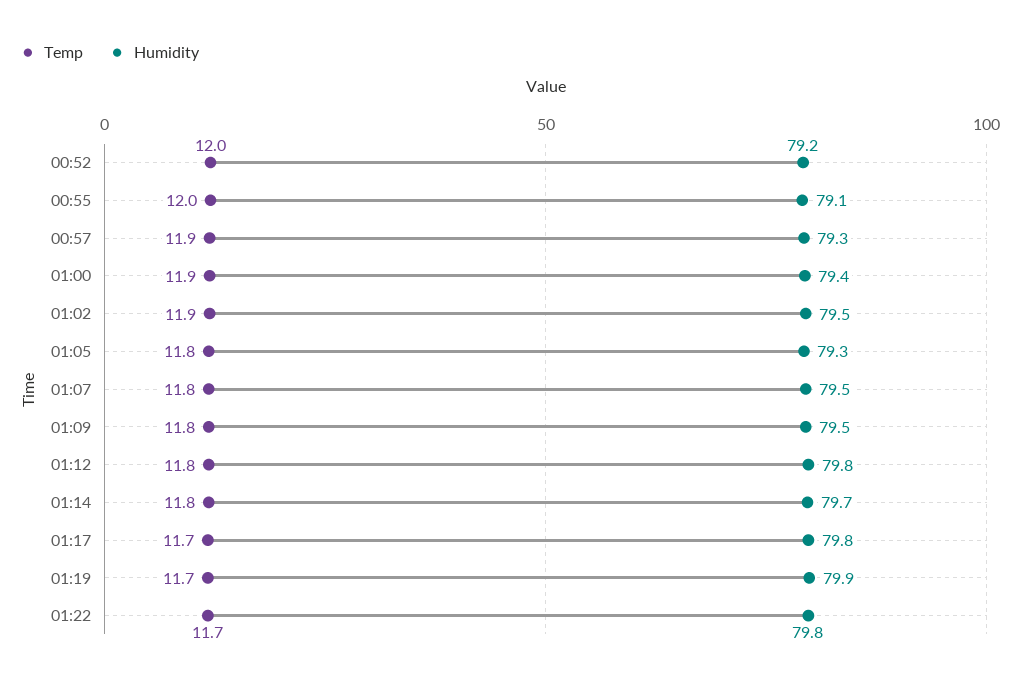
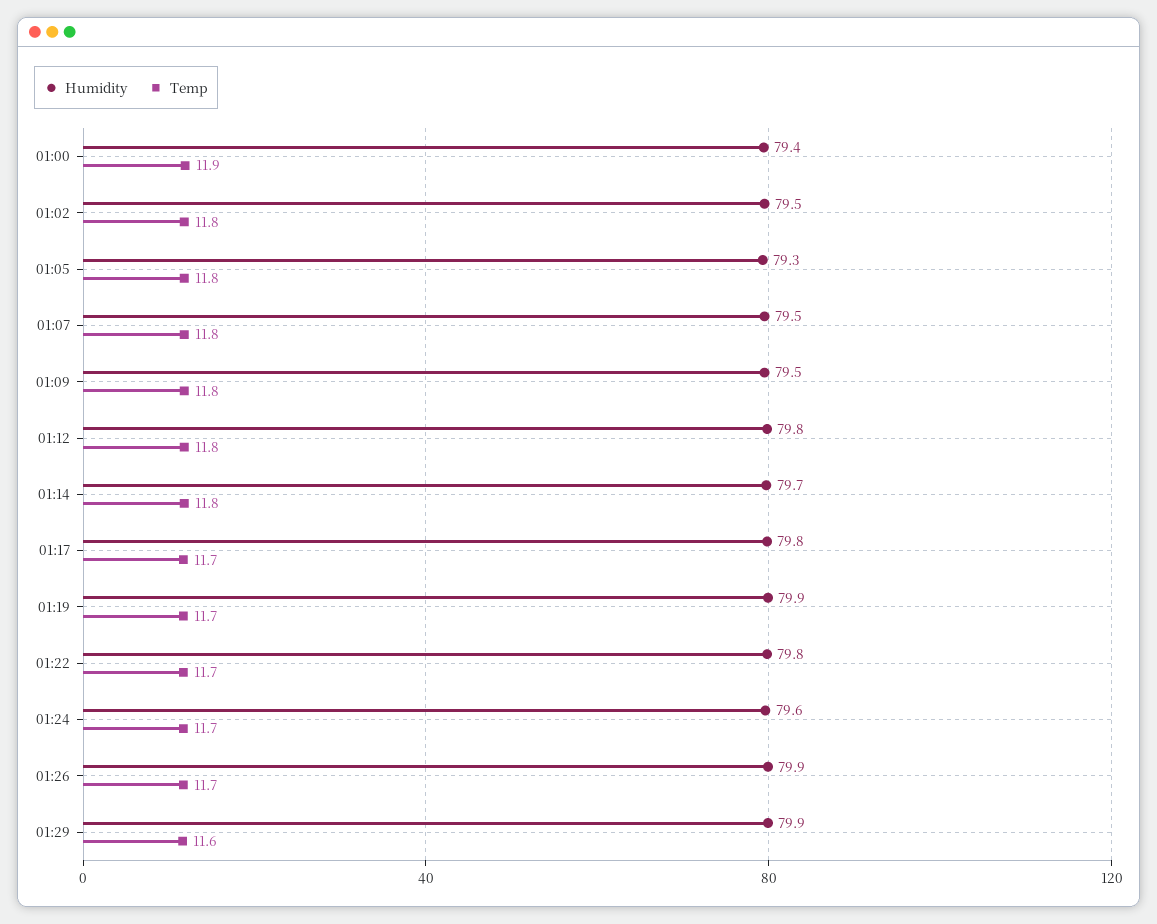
Temp, 00:52: 12 -> none
Humidity, 00:52: 79.2 -> none
Temp, 00:55: 12 -> none
Humidity, 00:55: 79.1 -> none
Temp, 00:57: 11.9 -> none
Humidity, 00:57: 79.3 -> none
Temp, 01:02: 11.9 -> 11.8
Humidity, 01:24: none -> 79.6
Temp, 01:24: none -> 11.7
Humidity, 01:26: none -> 79.9
Temp, 01:26: none -> 11.7
Humidity, 01:29: none -> 79.9
Temp, 01:29: none -> 11.6

